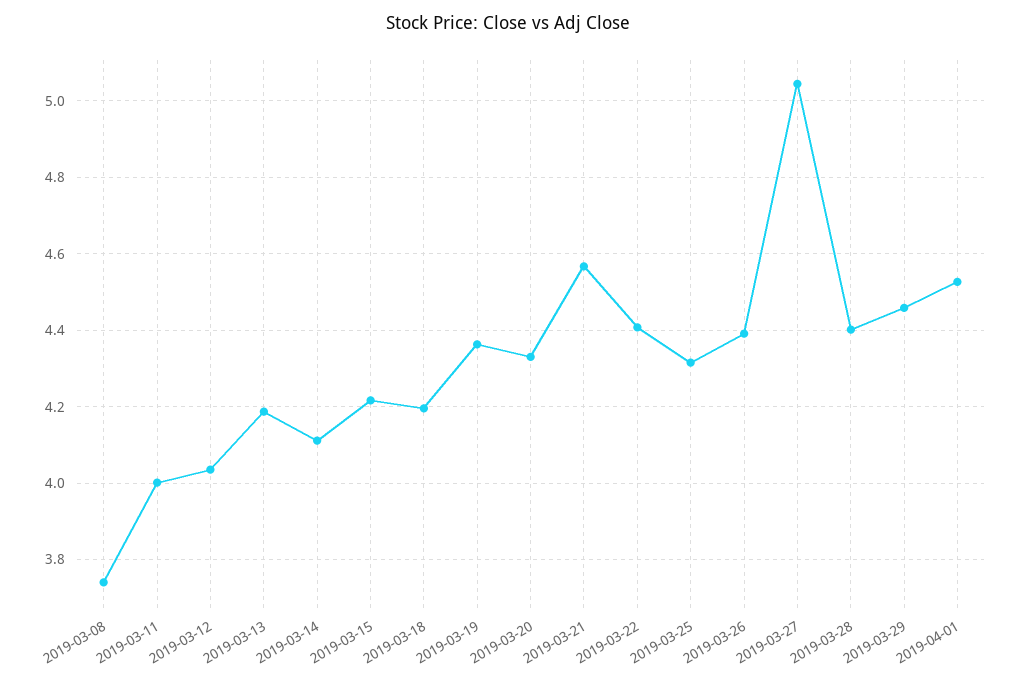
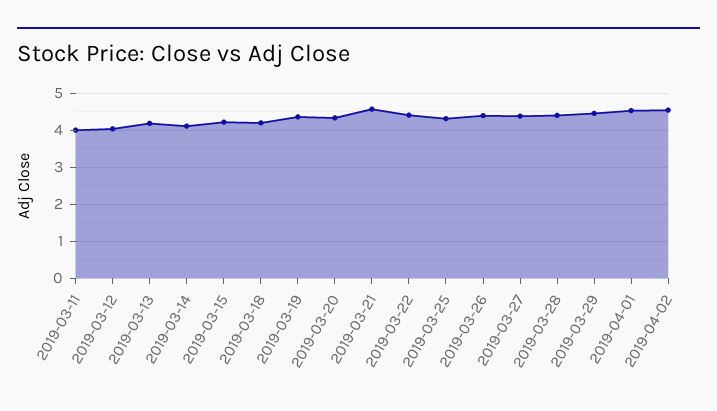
2019-03-08: 3.74 -> none
2019-03-27: 5.04 -> 4.4
2019-04-02: none -> 4.6

